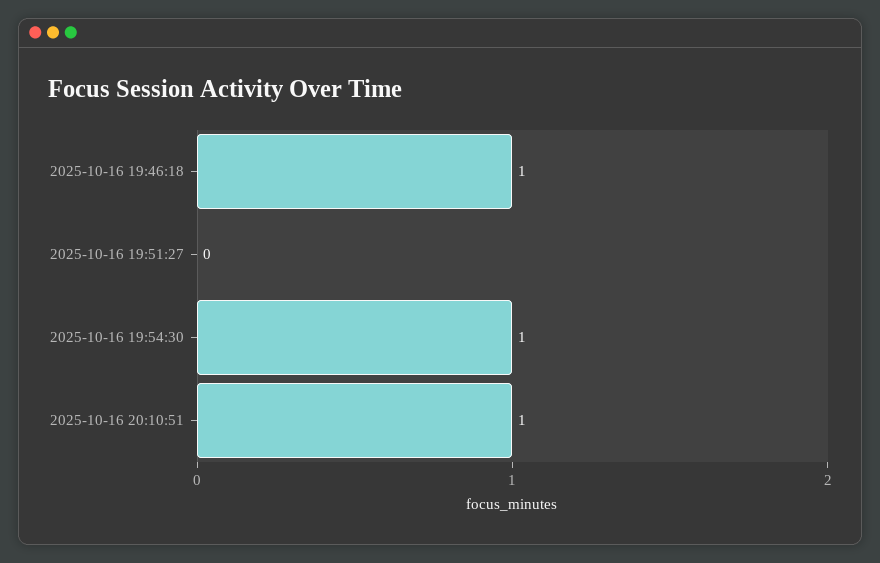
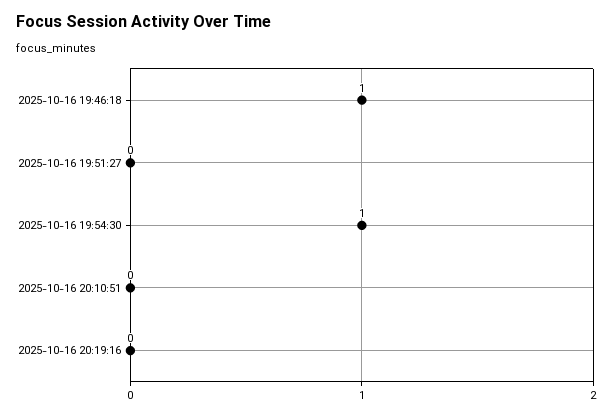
2025-10-16 20:10:51: 1 -> 0
2025-10-16 20:19:16: none -> 0

